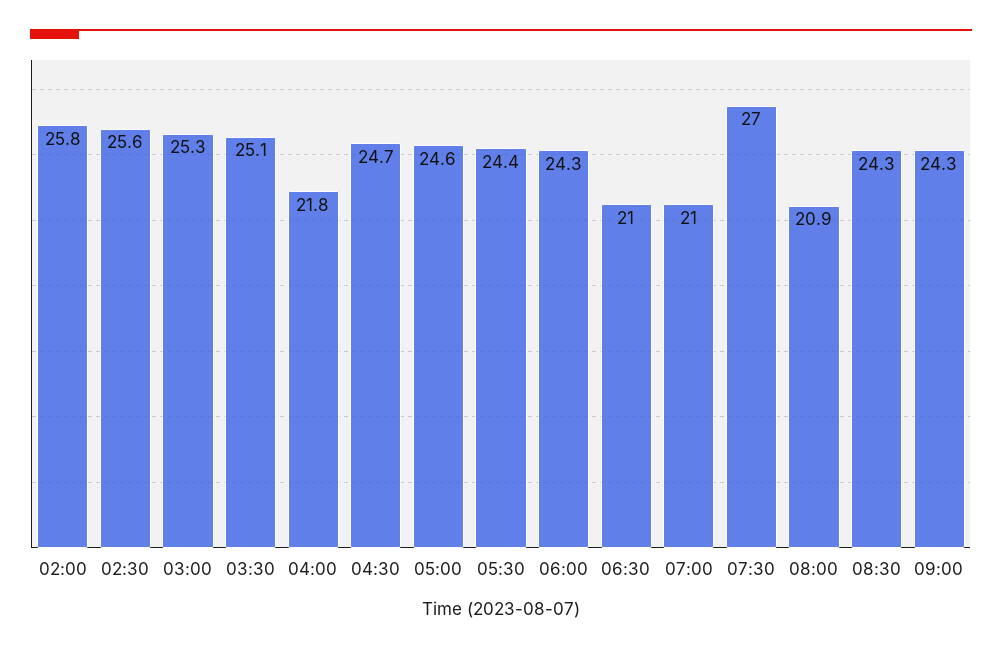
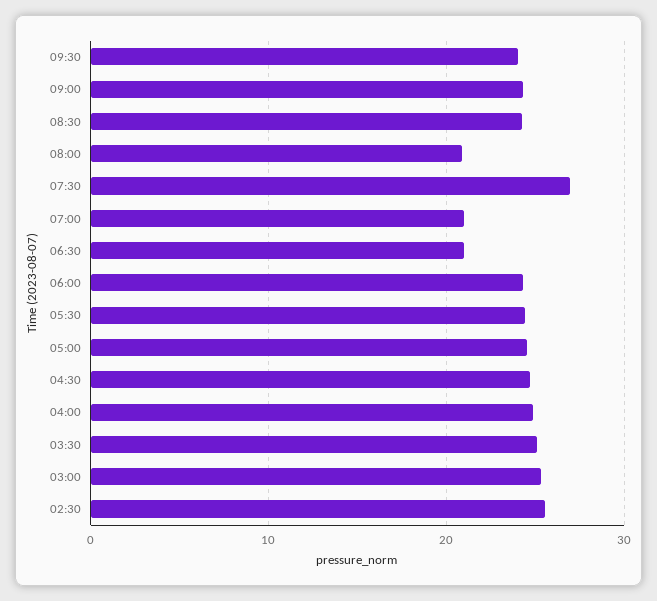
02:00: 25.8 -> none
04:00: 21.8 -> 25
09:30: none -> 24

